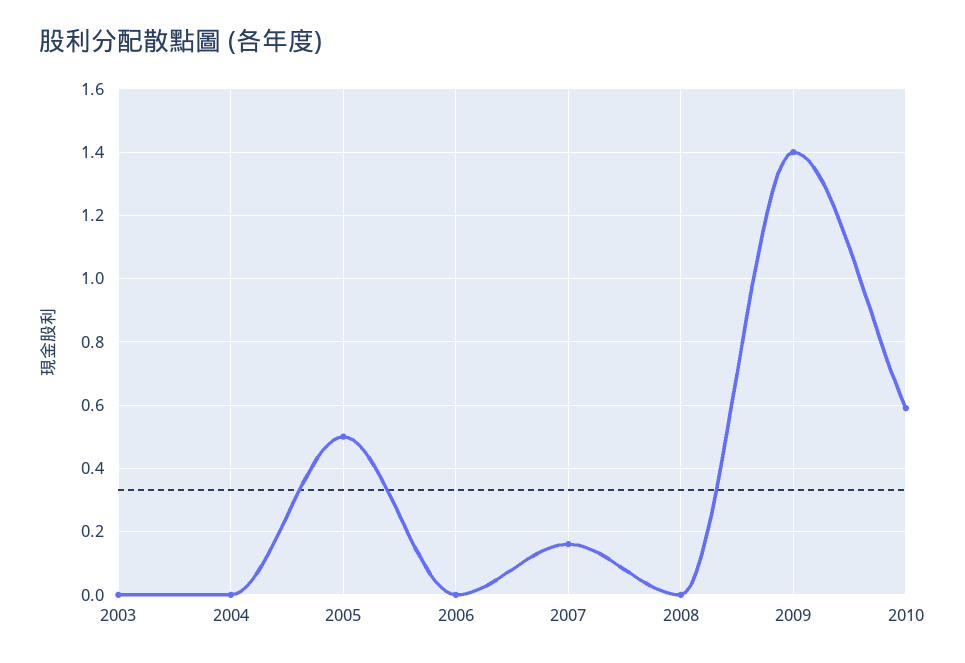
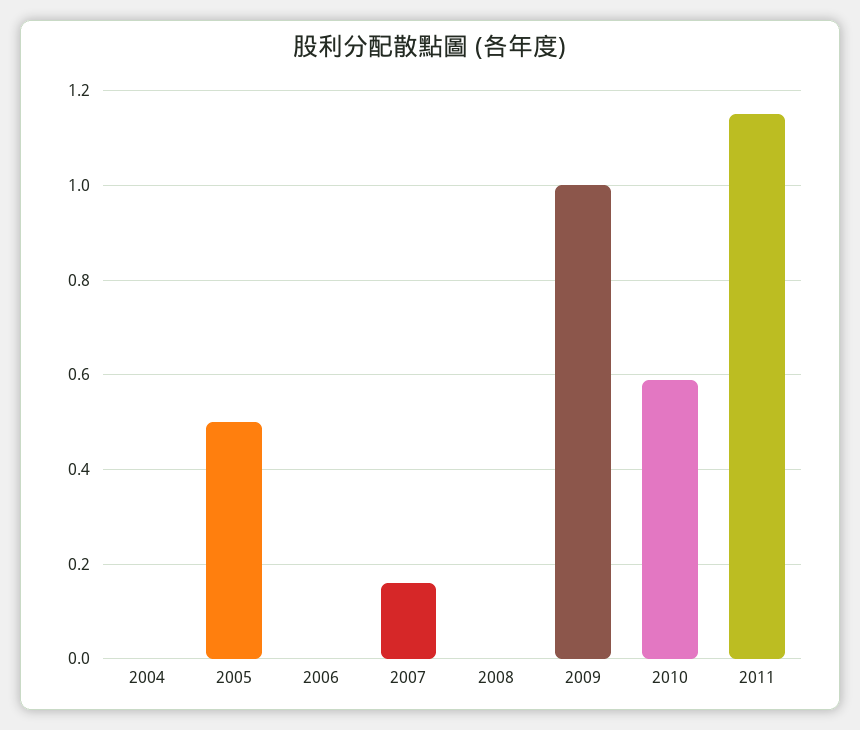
2003: 0 -> none
2009: 1.4 -> 1
2011: none -> 1.15

